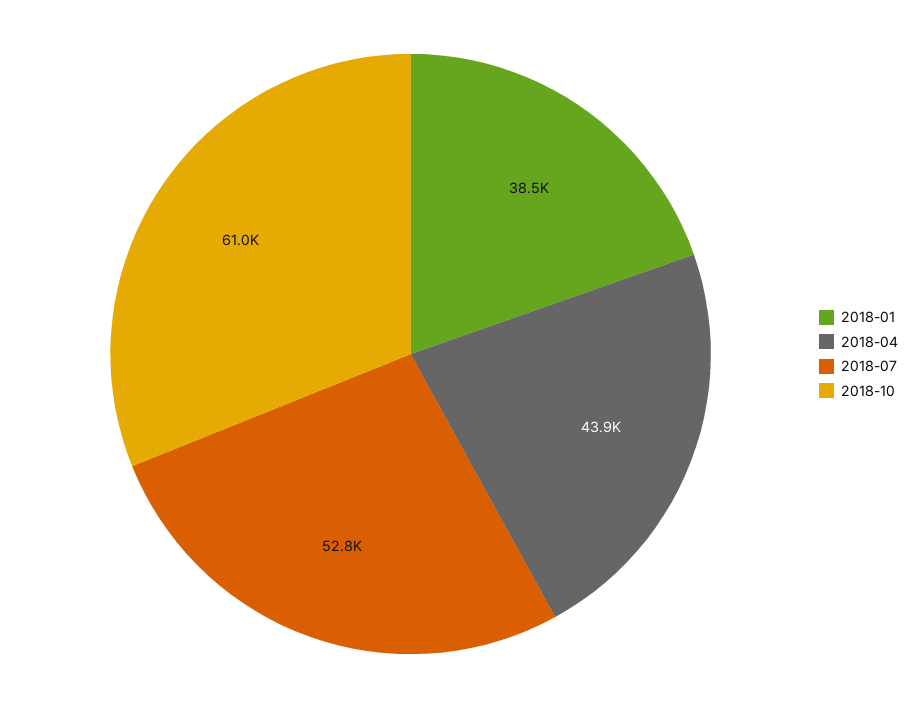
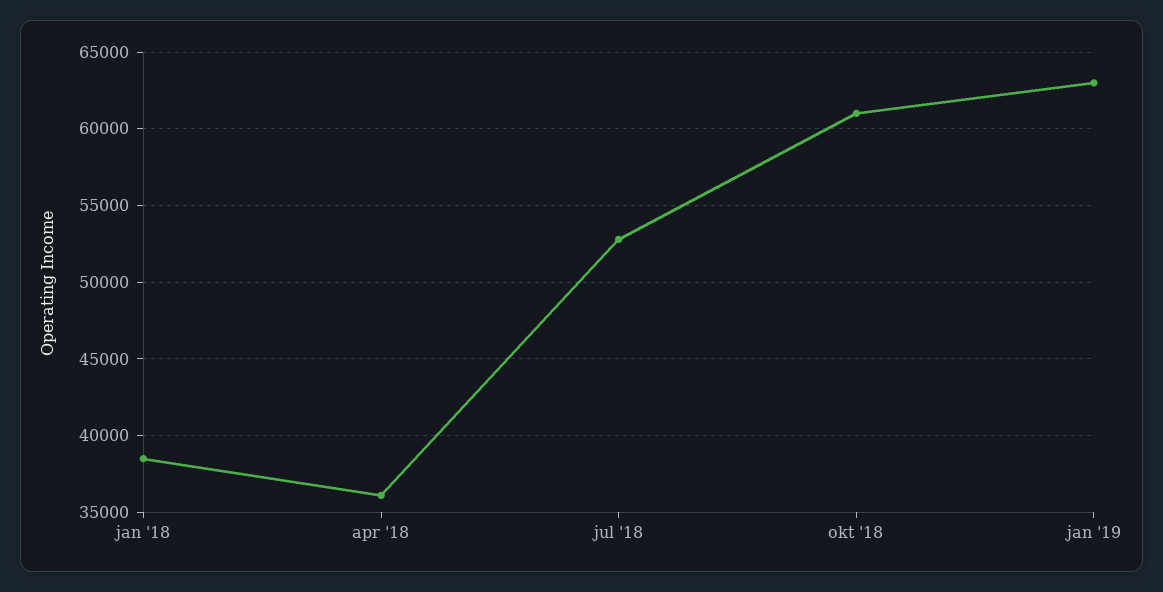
2018-04: 43900 -> 36000
jan '19: none -> 63000

